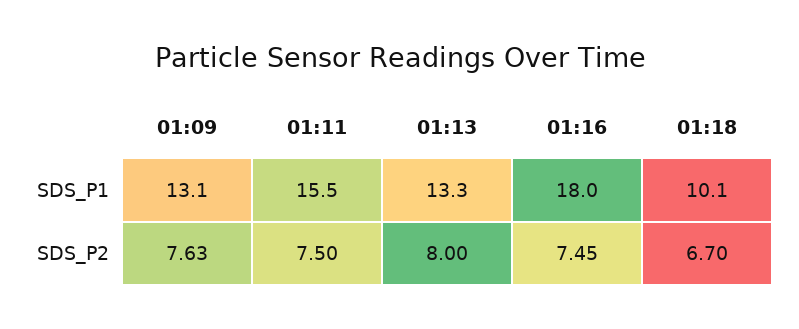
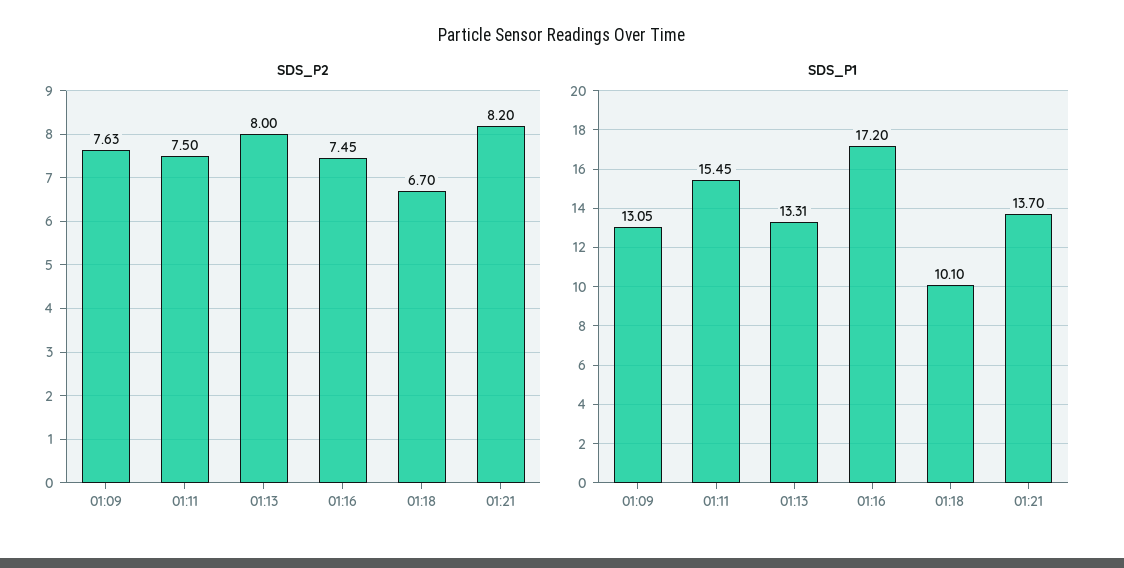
SDS_P1, 01:16: 18 -> 17.2
SDS_P2, 01:21: none -> 8.2
SDS_P1, 01:21: none -> 13.7

